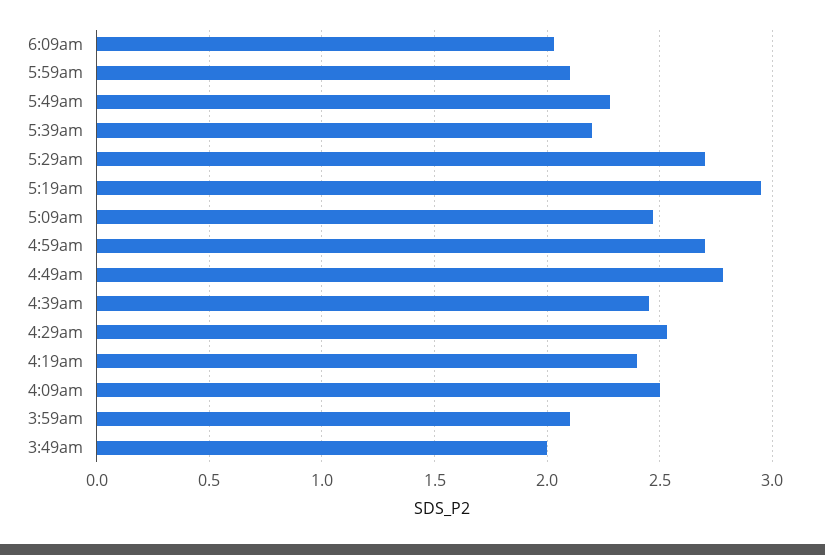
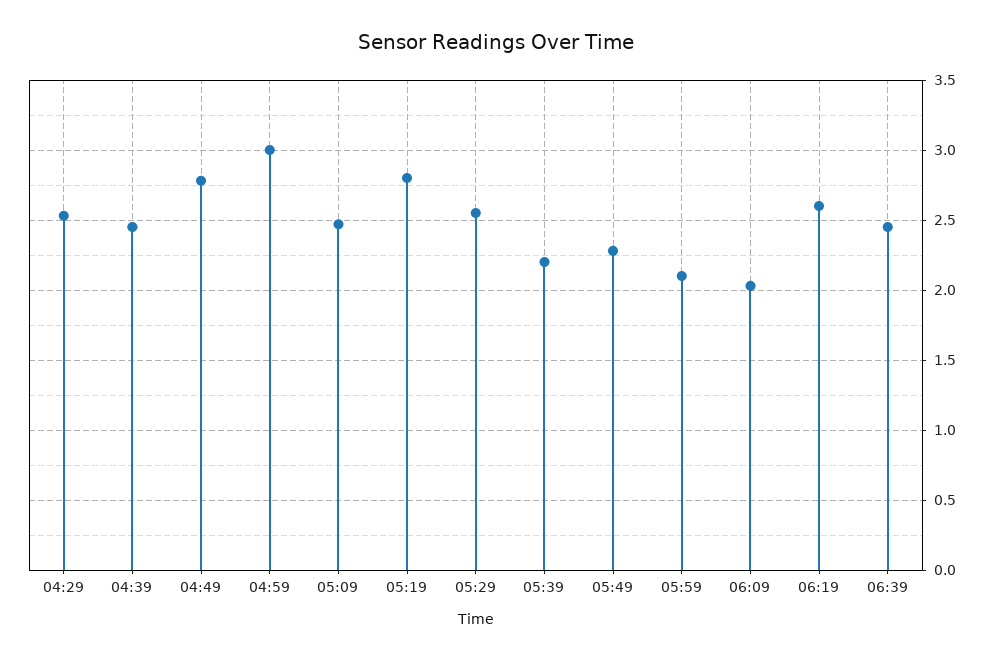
5:29am: 2.7 -> 2.55
5:19am: 2.95 -> 2.8
4:59am: 2.7 -> 3
4:19am: 2.4 -> none
4:09am: 2.5 -> none
3:59am: 2.1 -> none
3:49am: 2 -> none
06:19: none -> 2.6
06:39: none -> 2.45

